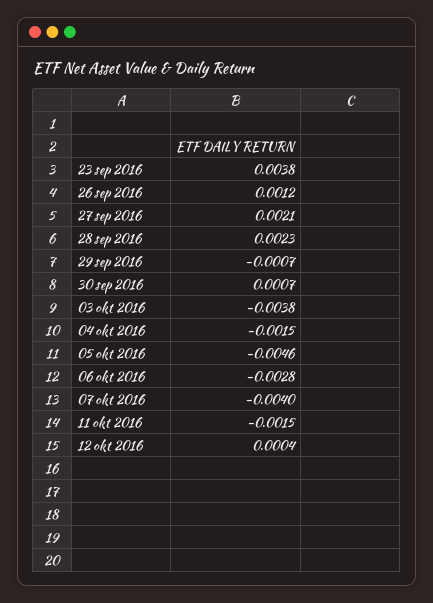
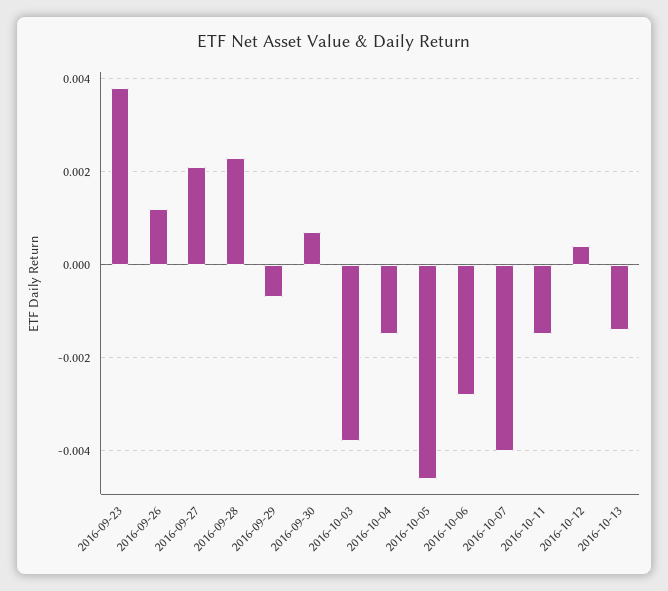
2016-10-13: none -> -0.0015

